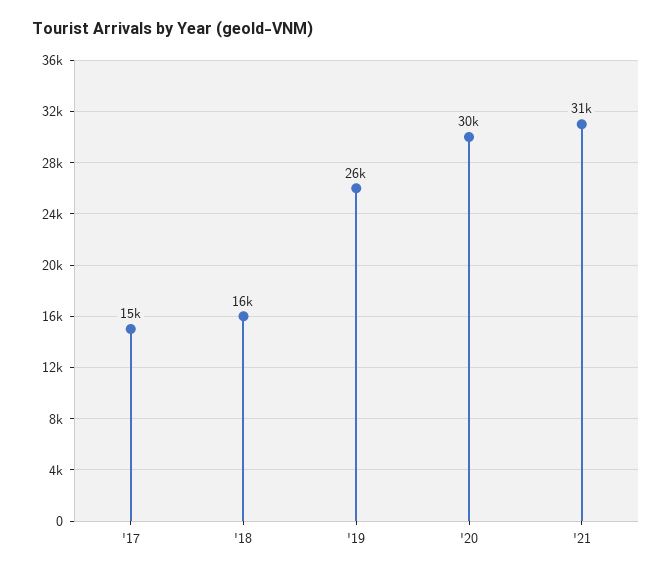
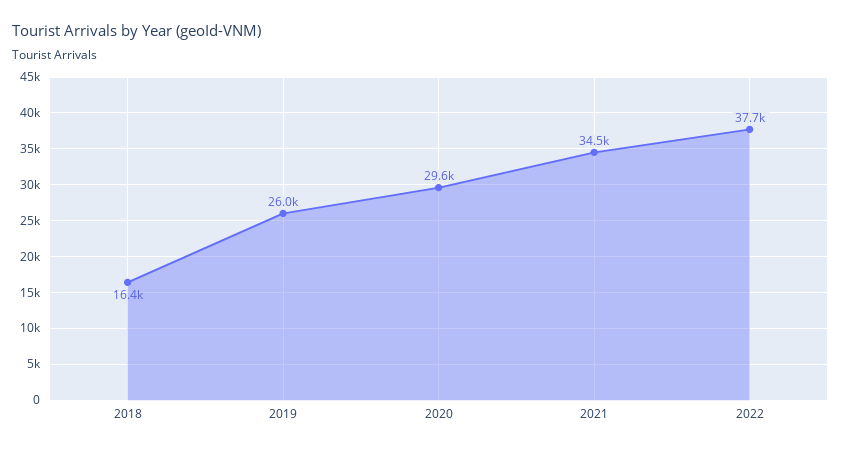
'17: 15000 -> none
'21: 31000 -> 34500
2022: none -> 37700

